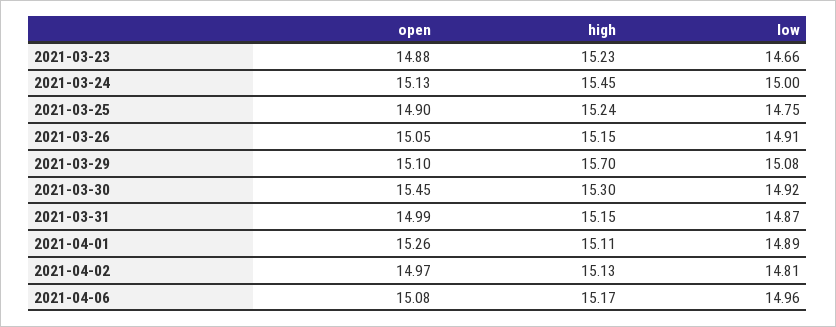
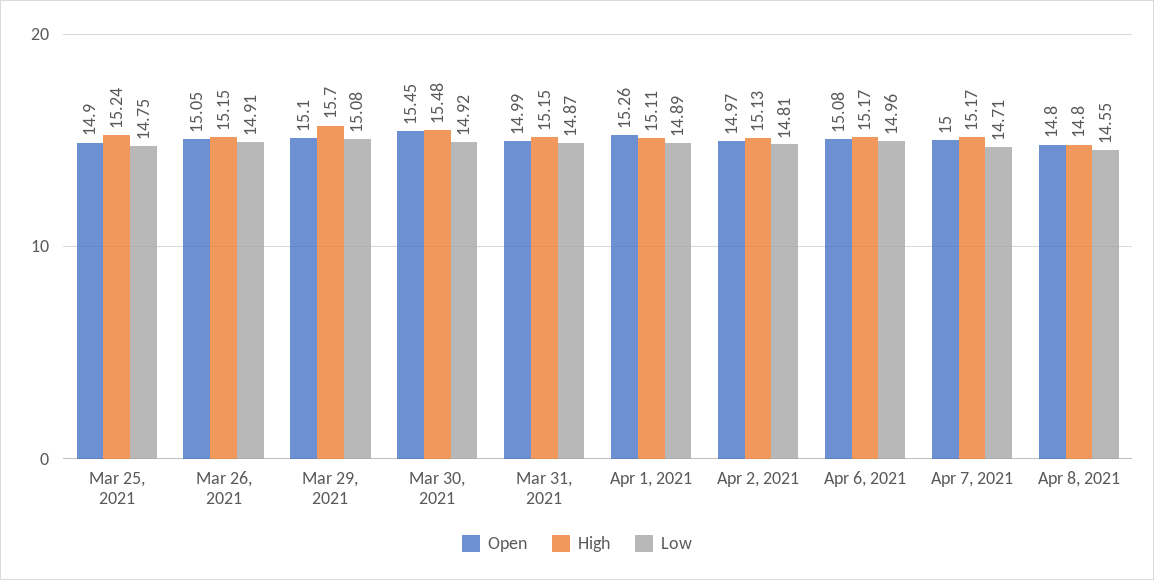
open, 2021-03-23: 14.88 -> none
high, 2021-03-23: 15.23 -> none
low, 2021-03-23: 14.66 -> none
open, 2021-03-24: 15.13 -> none
high, 2021-03-24: 15.45 -> none
low, 2021-03-24: 15 -> none
high, 2021-03-30: 15.3 -> 15.48
open, Apr 7, 2021: none -> 15
high, Apr 7, 2021: none -> 15.17
low, Apr 7, 2021: none -> 14.71
open, Apr 8, 2021: none -> 14.8
high, Apr 8, 2021: none -> 14.8
low, Apr 8, 2021: none -> 14.55

